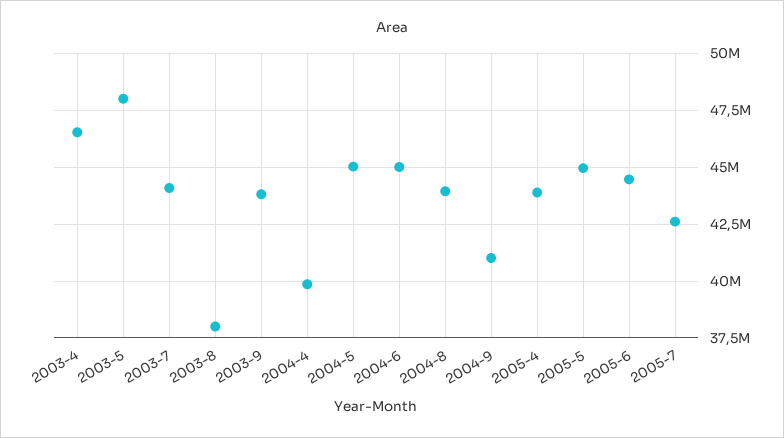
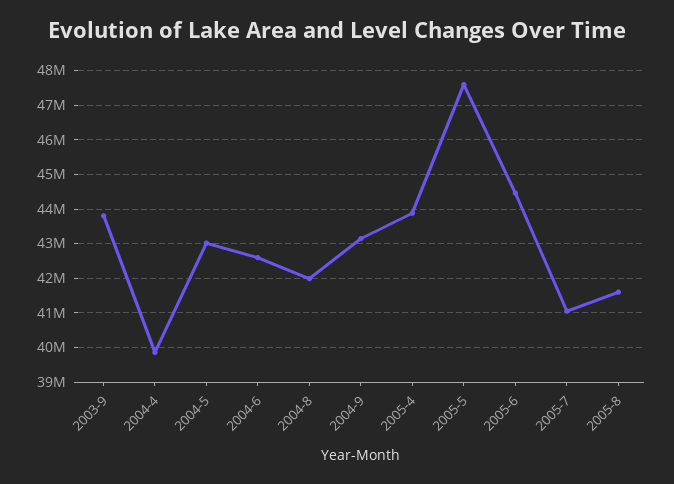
2003-4: 46500000 -> none
2003-5: 48000000 -> none
2003-7: 44000000 -> none
2003-8: 38000000 -> none
2004-5: 45000000 -> 43000000
2004-6: 45000000 -> 42600000
2004-8: 44000000 -> 42000000
2004-9: 41000000 -> 43200000
2005-5: 45000000 -> 47600000
2005-7: 42500000 -> 41000000
2005-8: none -> 41600000

